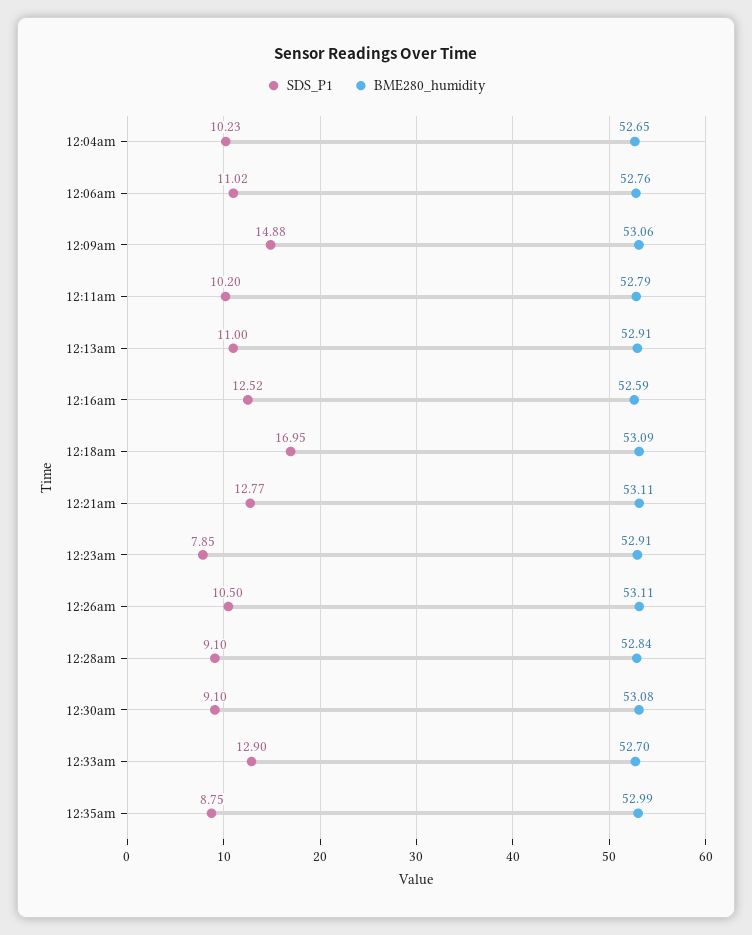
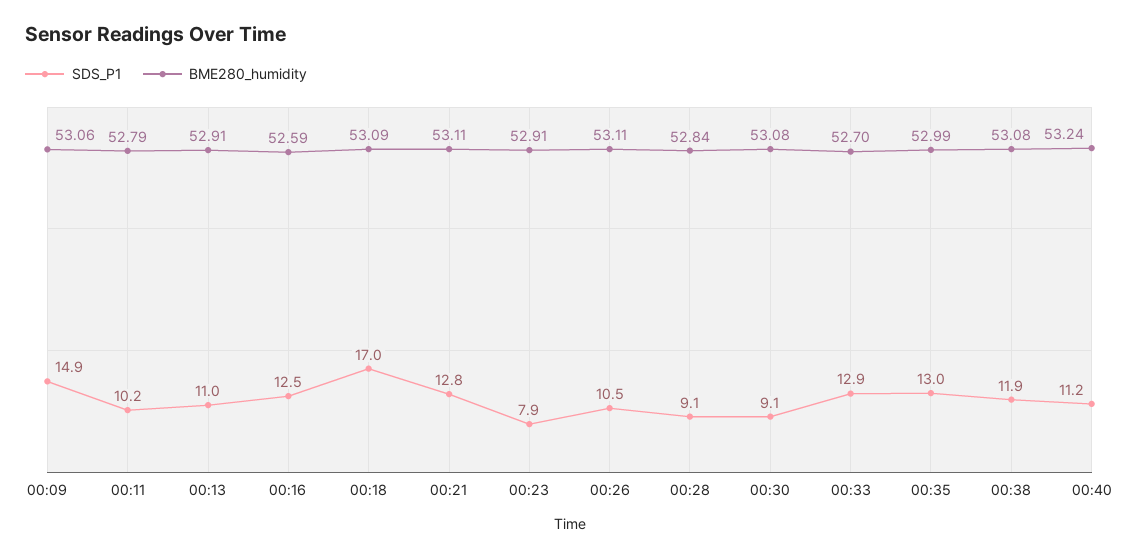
SDS_P1, 12:04am: 10.23 -> none
BME280_humidity, 12:04am: 52.65 -> none
SDS_P1, 12:06am: 11.02 -> none
BME280_humidity, 12:06am: 52.76 -> none
SDS_P1, 12:35am: 8.75 -> 13
SDS_P1, 00:38: none -> 11.9
BME280_humidity, 00:38: none -> 53.08
SDS_P1, 00:40: none -> 11.2
BME280_humidity, 00:40: none -> 53.24

